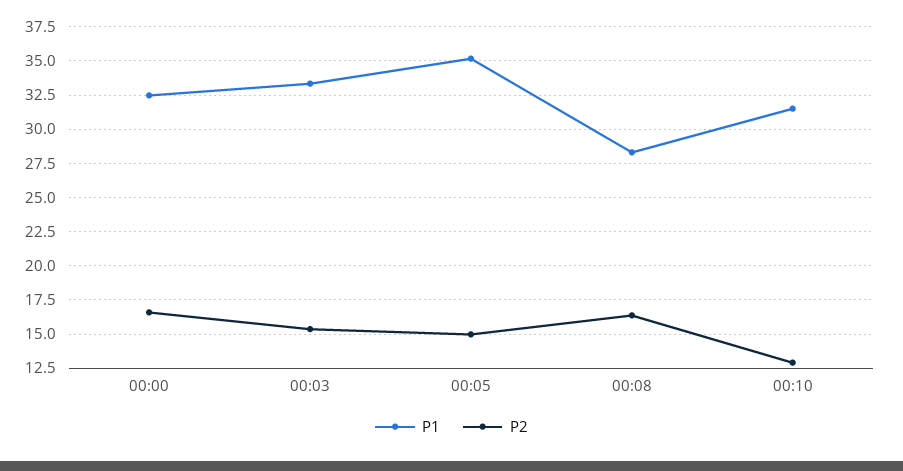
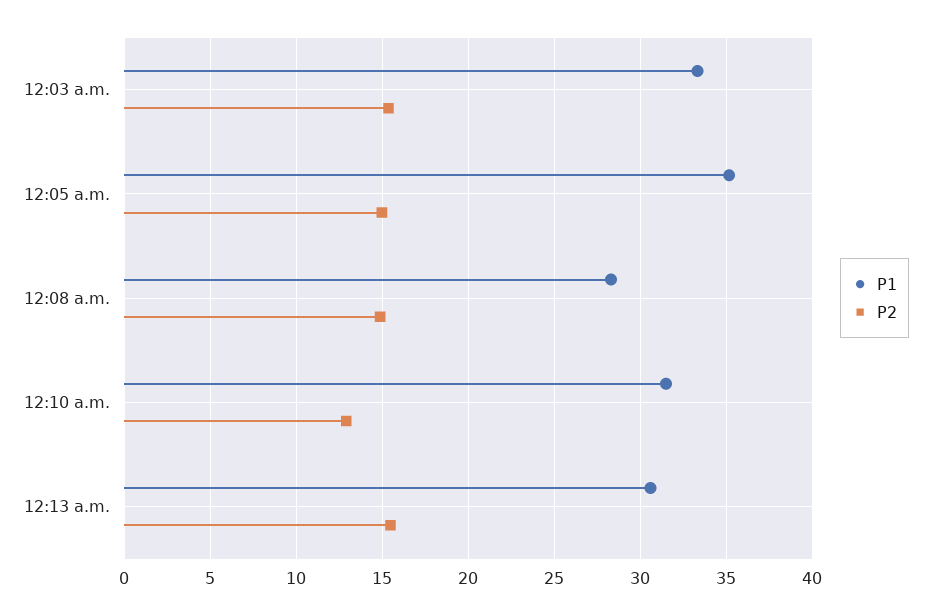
P1, 00:00: 32.5 -> none
P2, 00:00: 16.5 -> none
P2, 00:08: 16.5 -> 15
P1, 12:13 a.m.: none -> 30.5
P2, 12:13 a.m.: none -> 15.5

